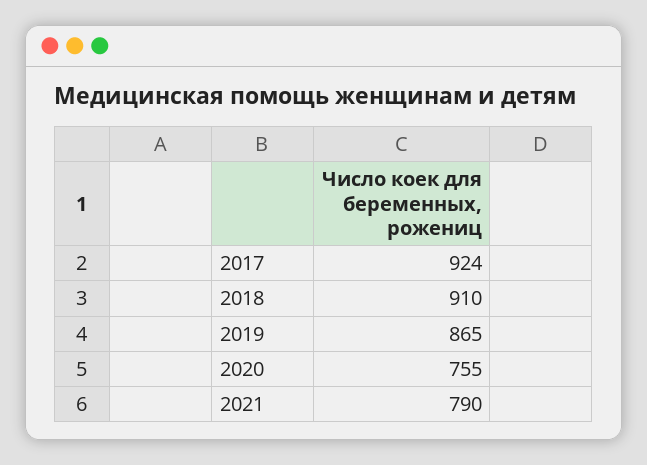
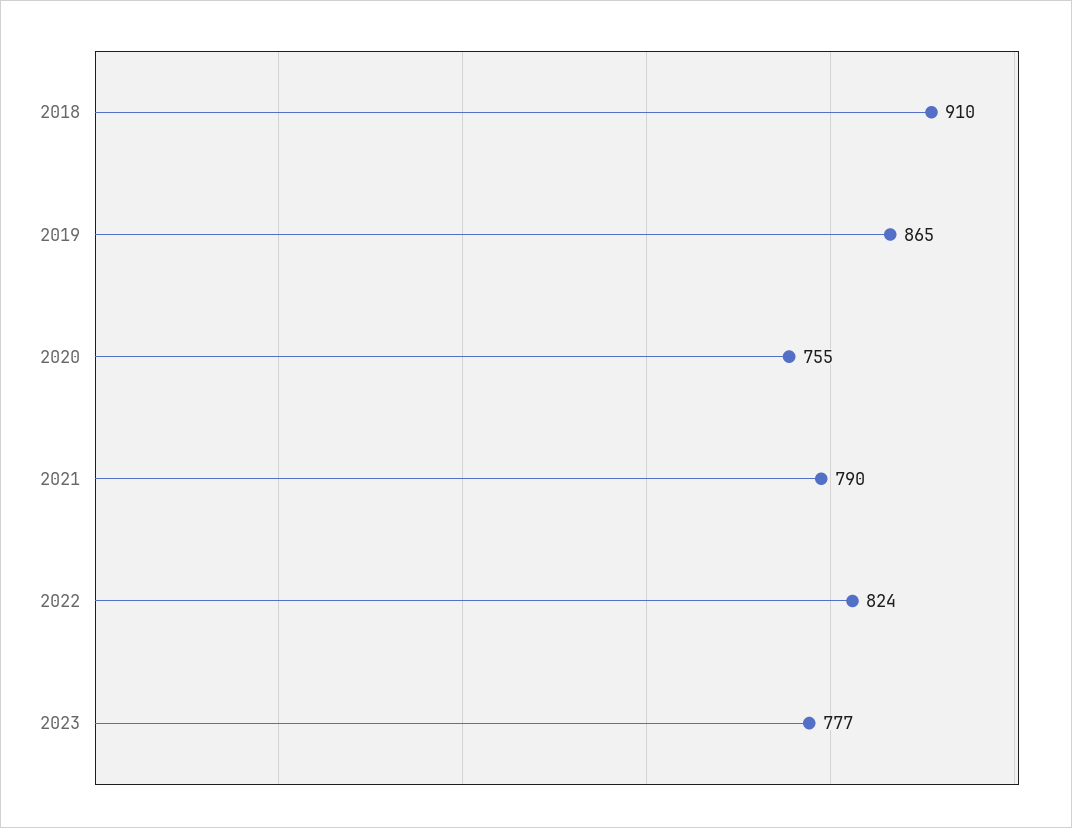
2017: 924 -> none
2022: none -> 824
2023: none -> 777

